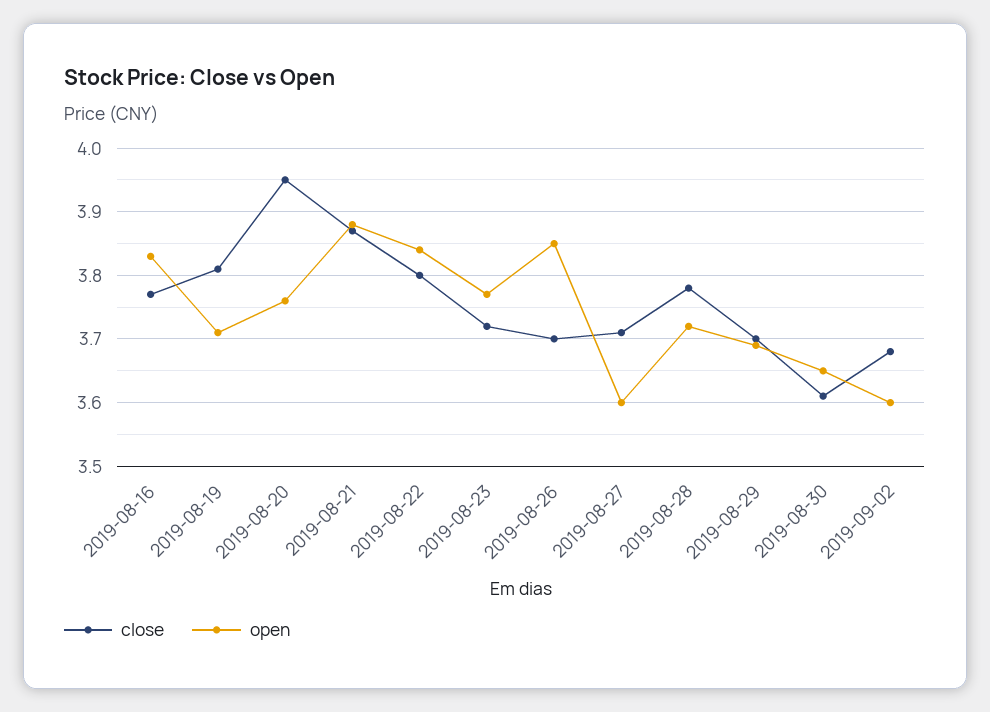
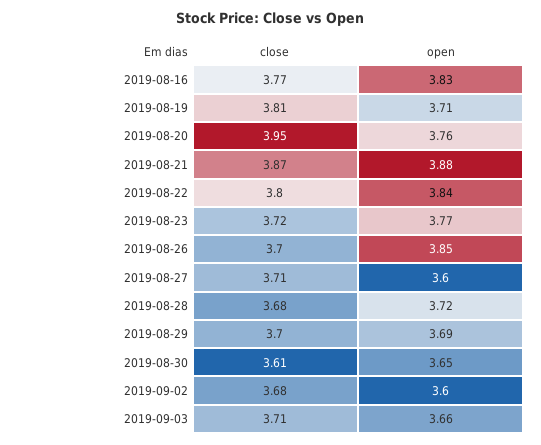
close, 2019-08-28: 3.78 -> 3.68
close, 2019-09-03: none -> 3.71
open, 2019-09-03: none -> 3.66

